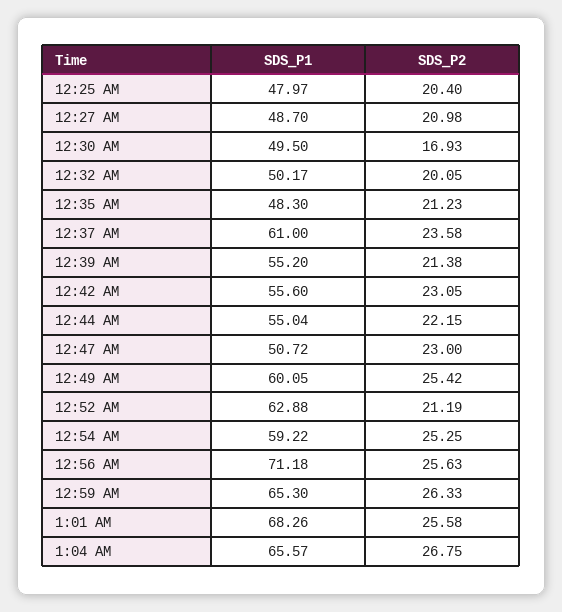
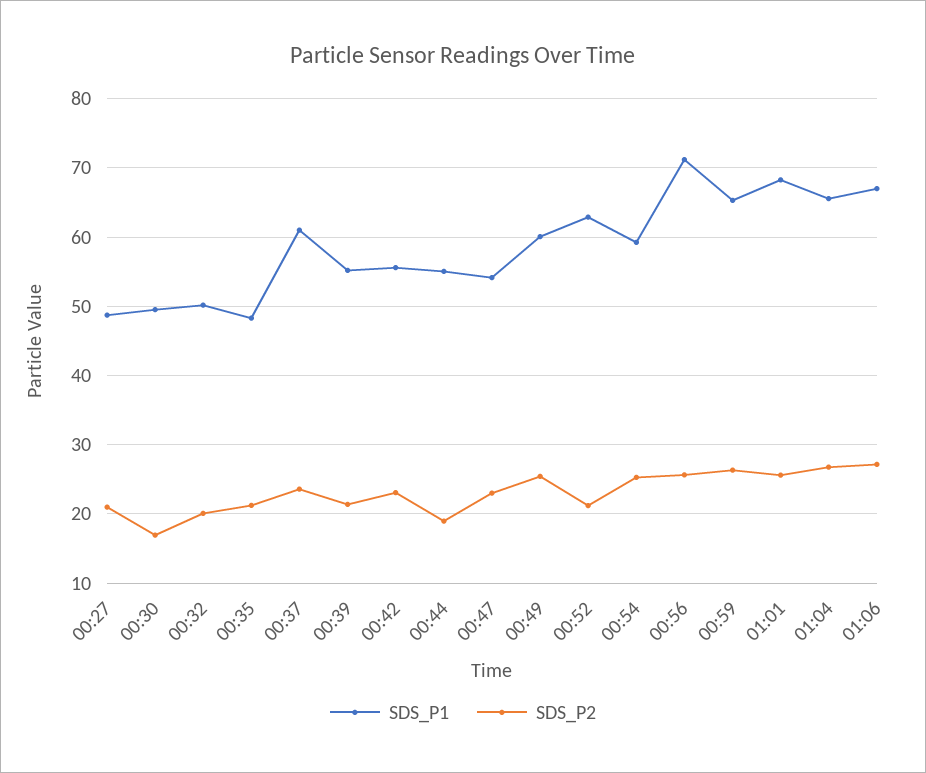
SDS_P1, 12:25 AM: 47.97 -> none
SDS_P2, 12:25 AM: 20.4 -> none
SDS_P2, 12:44 AM: 22.15 -> 19
SDS_P1, 12:47 AM: 50.72 -> 54
SDS_P1, 01:06: none -> 67
SDS_P2, 01:06: none -> 27

